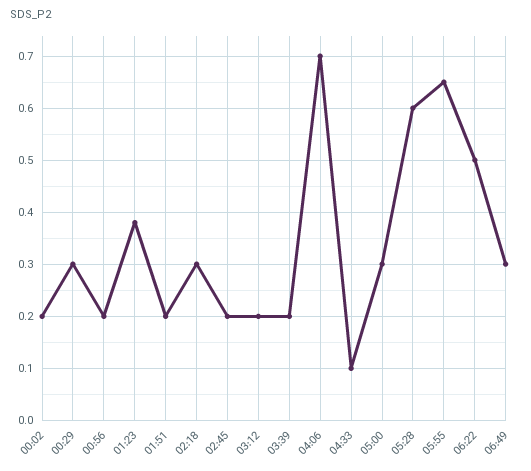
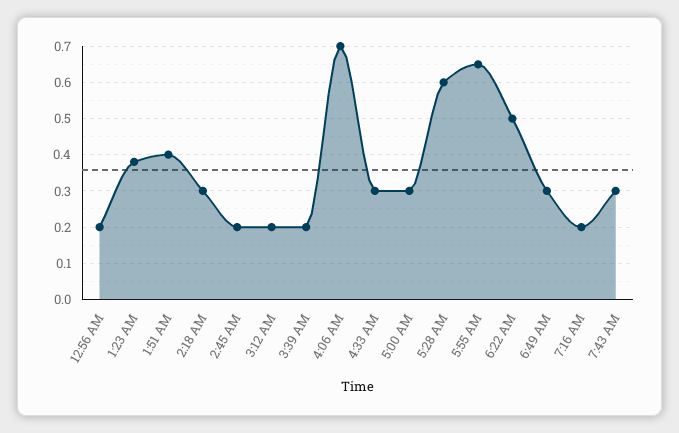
00:02: 0.2 -> none
00:29: 0.3 -> none
01:51: 0.2 -> 0.4
04:33: 0.1 -> 0.3
7:16 AM: none -> 0.2
7:43 AM: none -> 0.3

